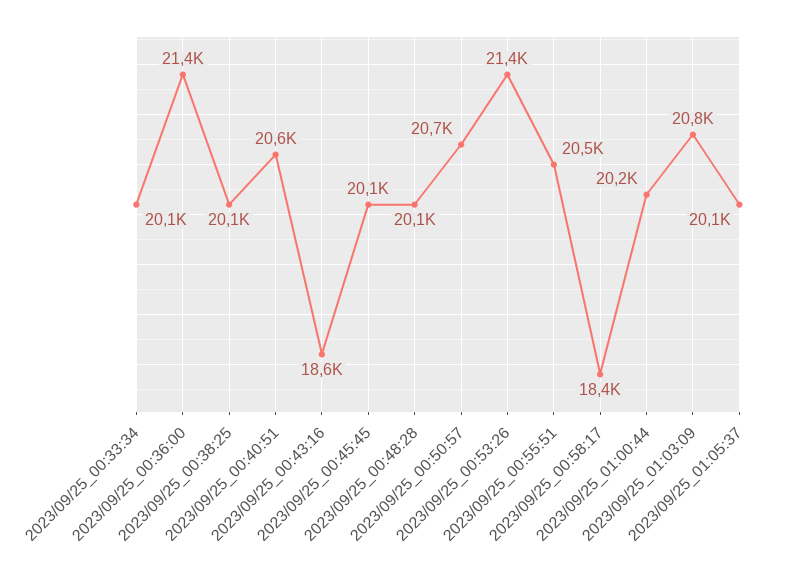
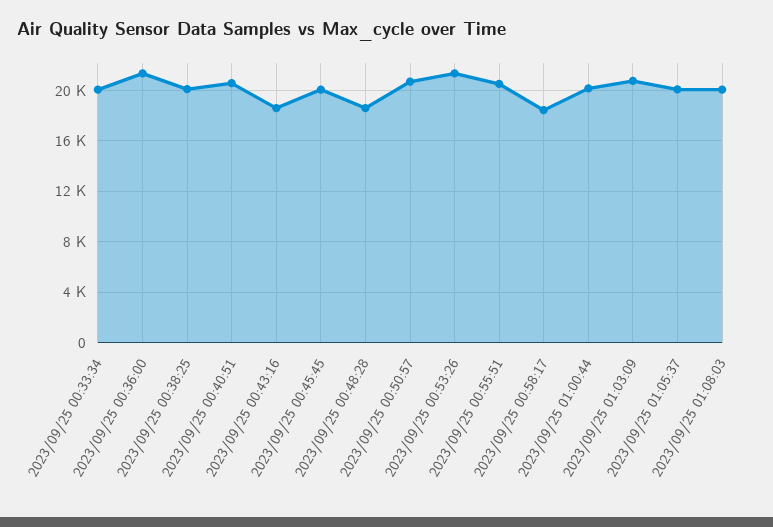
2023/09/25_00:48:28: 20100 -> 18500
2023/09/25 01:08:03: none -> 20000

